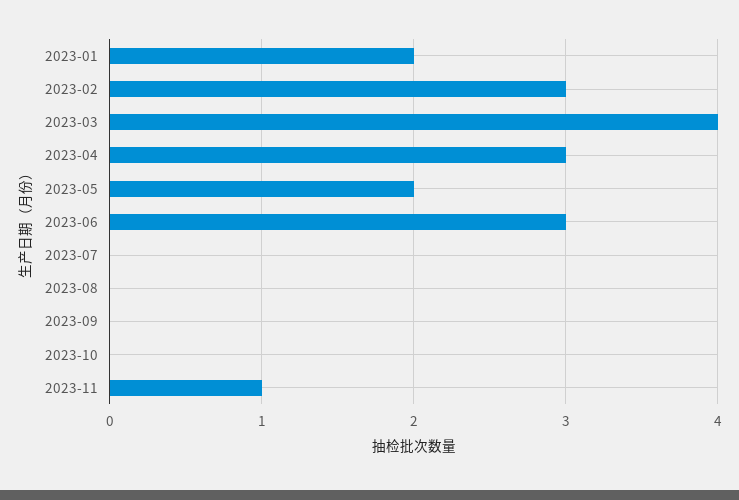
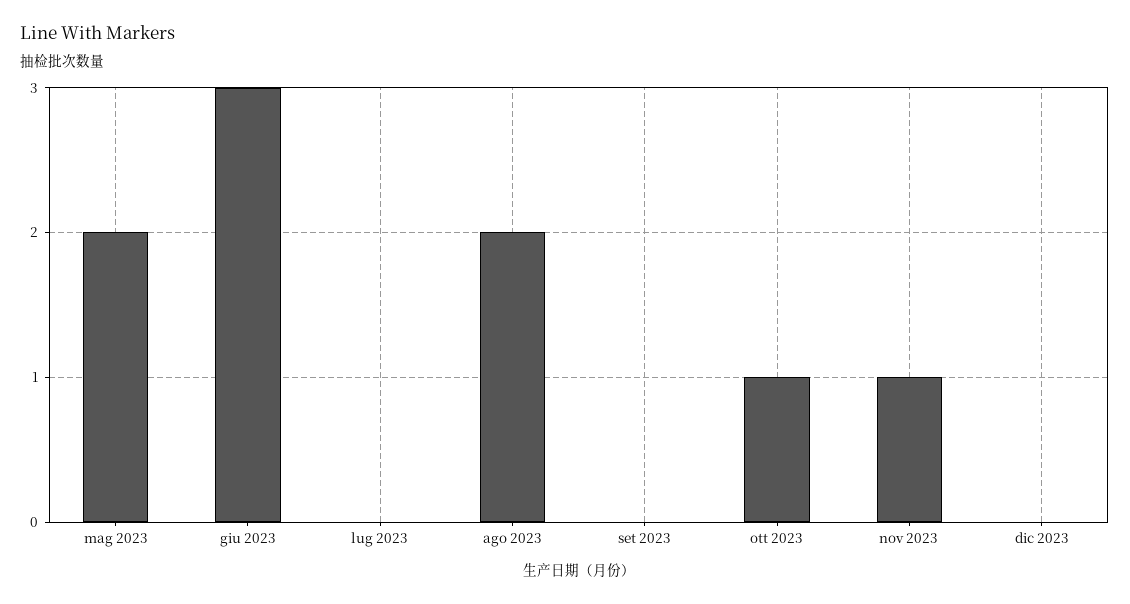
2023-01: 2 -> none
2023-02: 3 -> none
2023-03: 4 -> none
2023-04: 3 -> none
2023-08: 0 -> 2
2023-10: 0 -> 1
dic 2023: none -> 0

